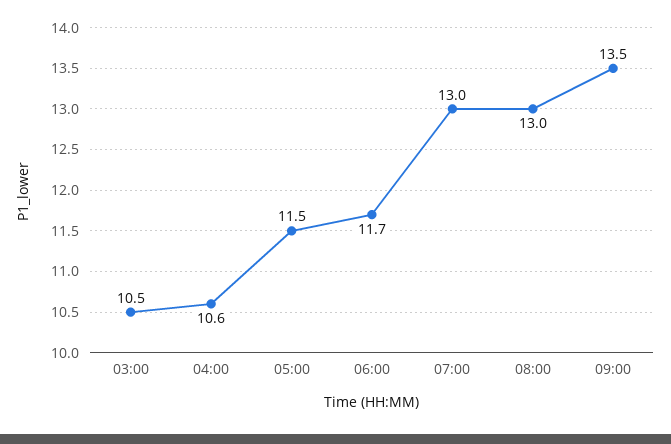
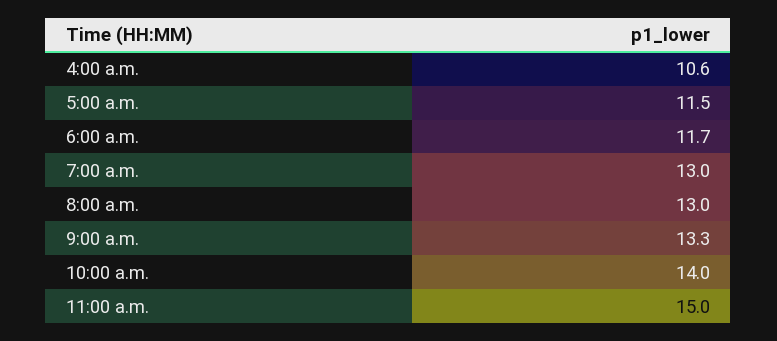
03:00: 10.5 -> none
09:00: 13.5 -> 13.3
10:00 a.m.: none -> 14
11:00 a.m.: none -> 15

